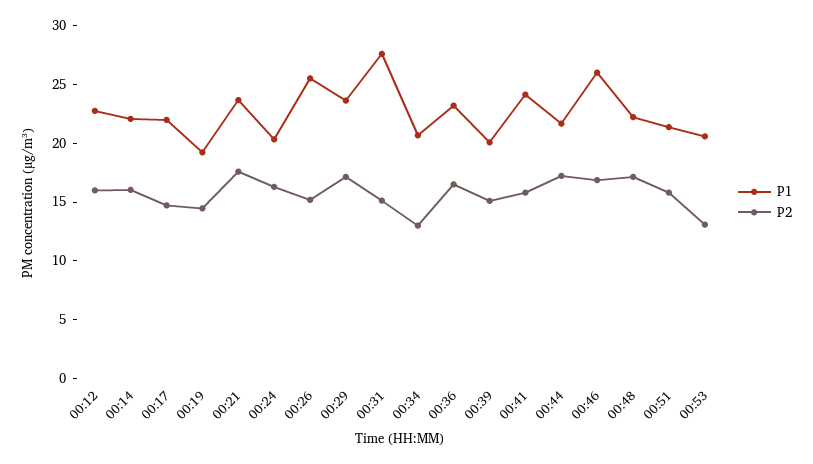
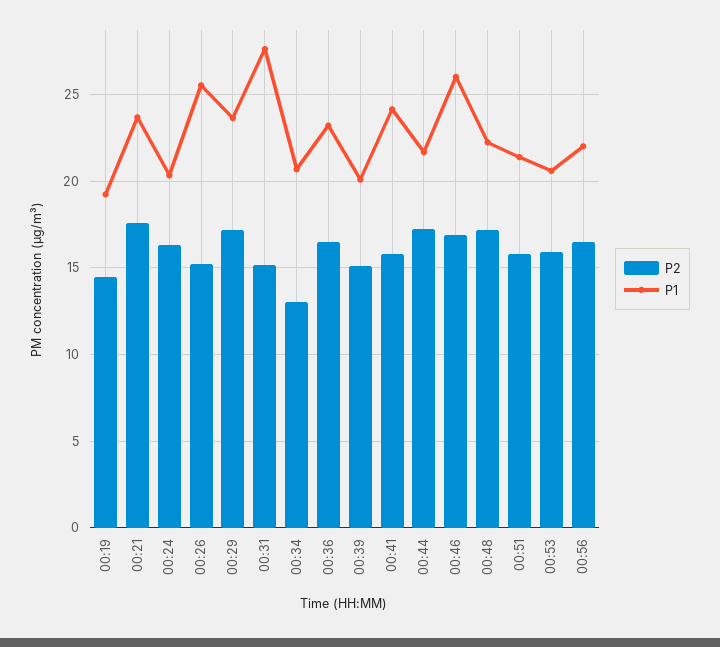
P1, 00:12: 23 -> none
P2, 00:12: 16 -> none
P1, 00:14: 22 -> none
P2, 00:14: 16 -> none
P1, 00:17: 22 -> none
P2, 00:17: 15 -> none
P2, 00:53: 13 -> 16
P2, 00:56: none -> 16.5
P1, 00:56: none -> 22

